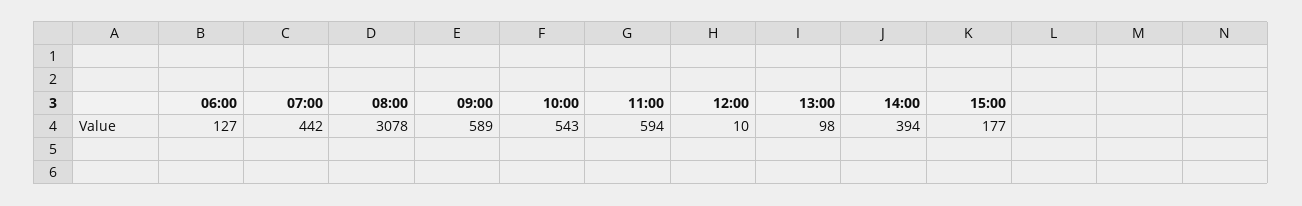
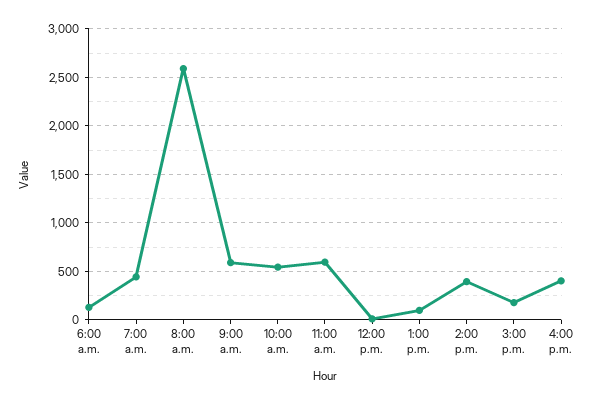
08:00: 3078 -> 2600
4:00 p.m.: none -> 400

